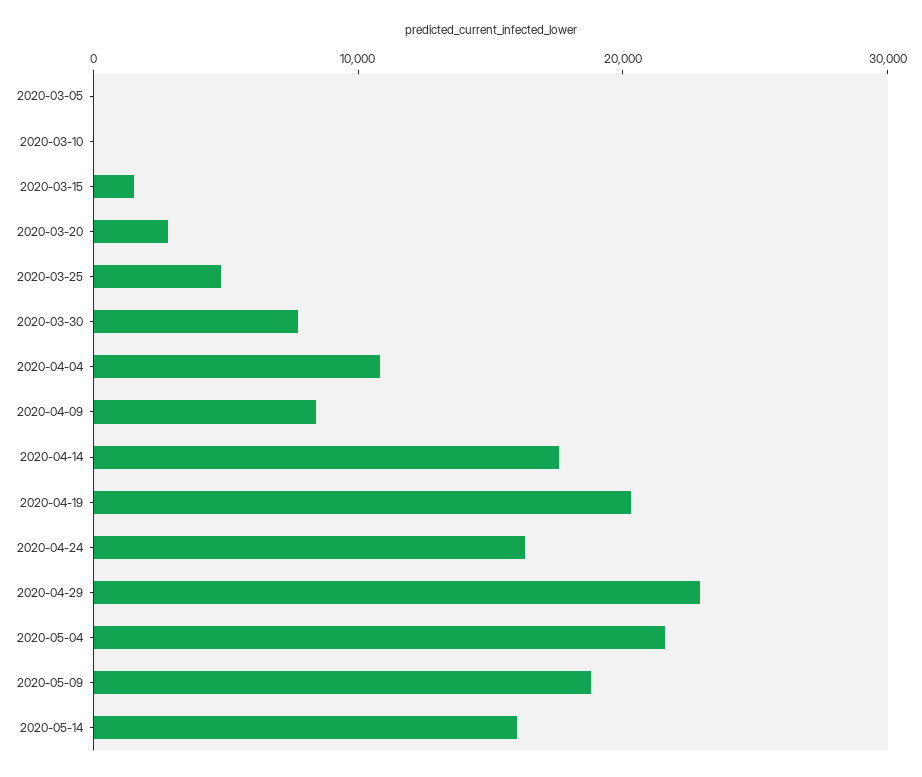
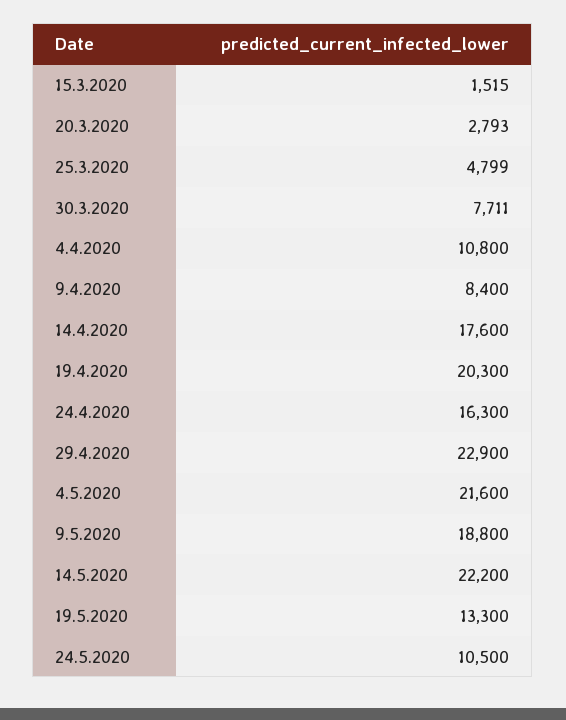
2020-03-05: 0 -> none
2020-03-10: 0 -> none
2020-05-14: 16000 -> 22200
19.5.2020: none -> 13300
24.5.2020: none -> 10500

